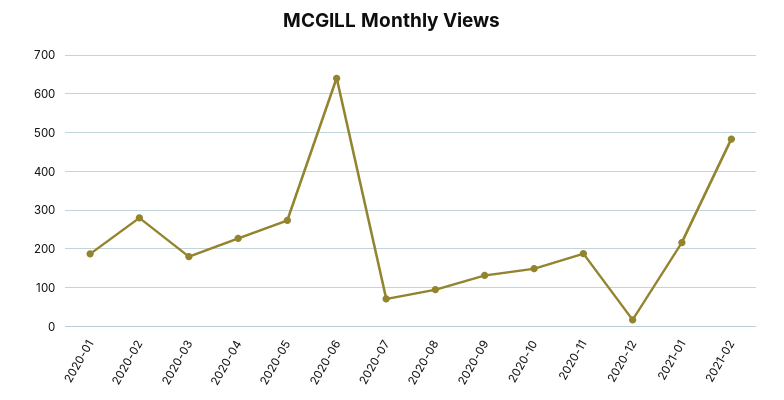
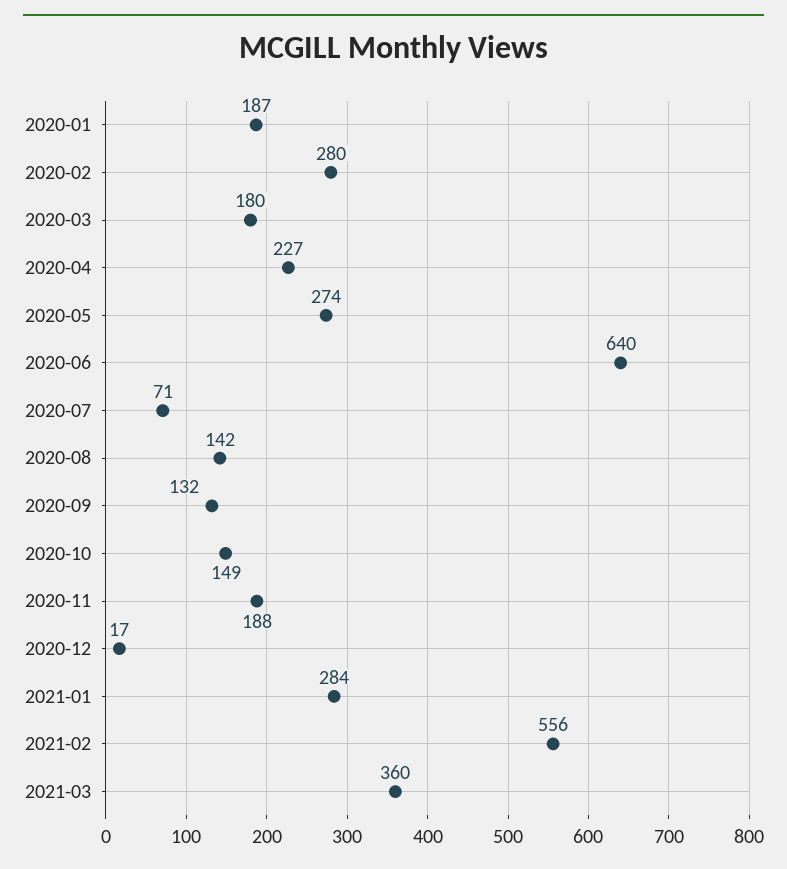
2020-08: 100 -> 142
2021-01: 220 -> 284
2021-02: 480 -> 556
2021-03: none -> 360

